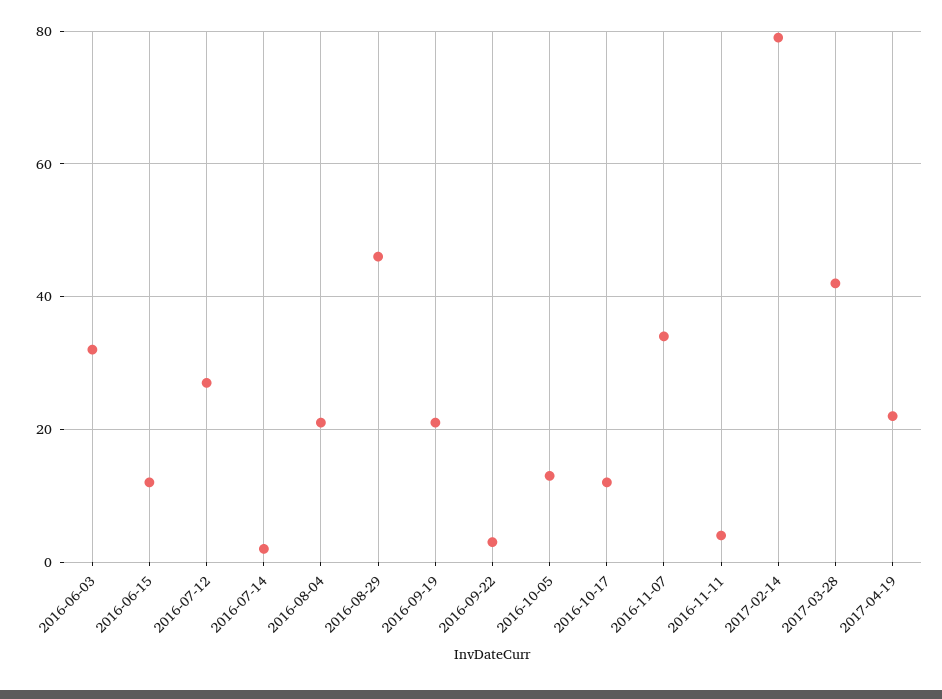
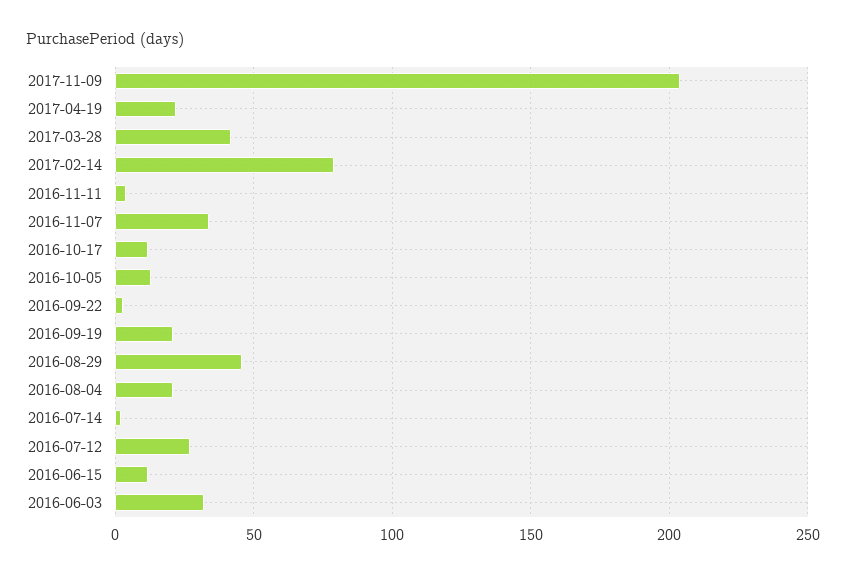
2017-11-09: none -> 205

